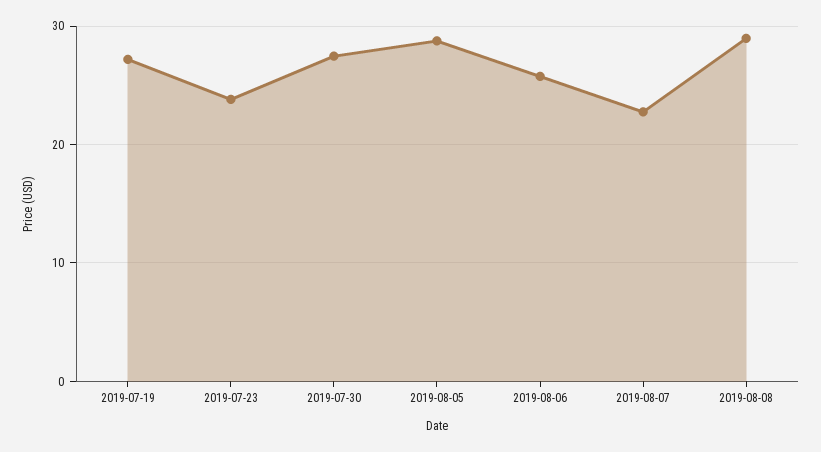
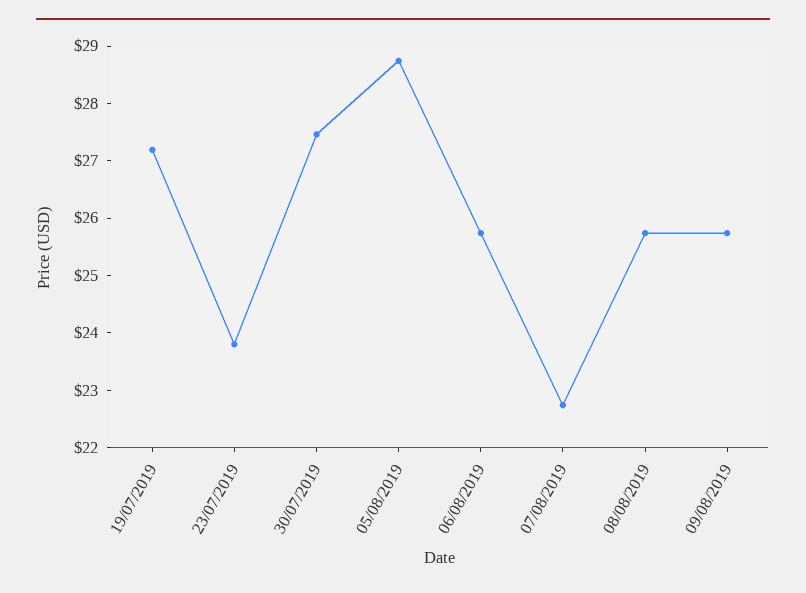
2019-08-08: 29 -> 25.8
09/08/2019: none -> 25.8

